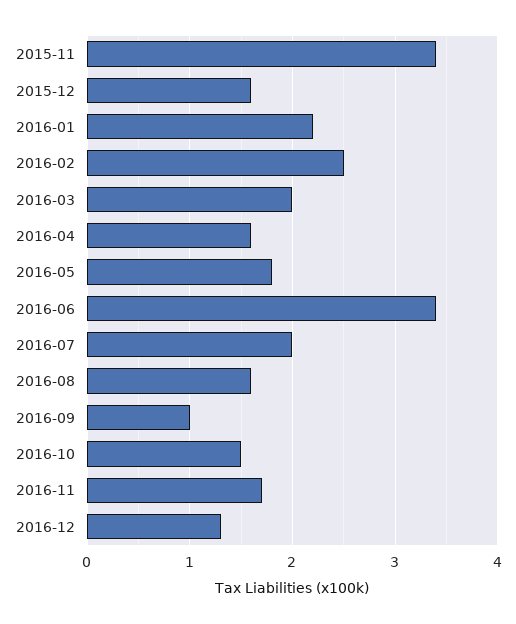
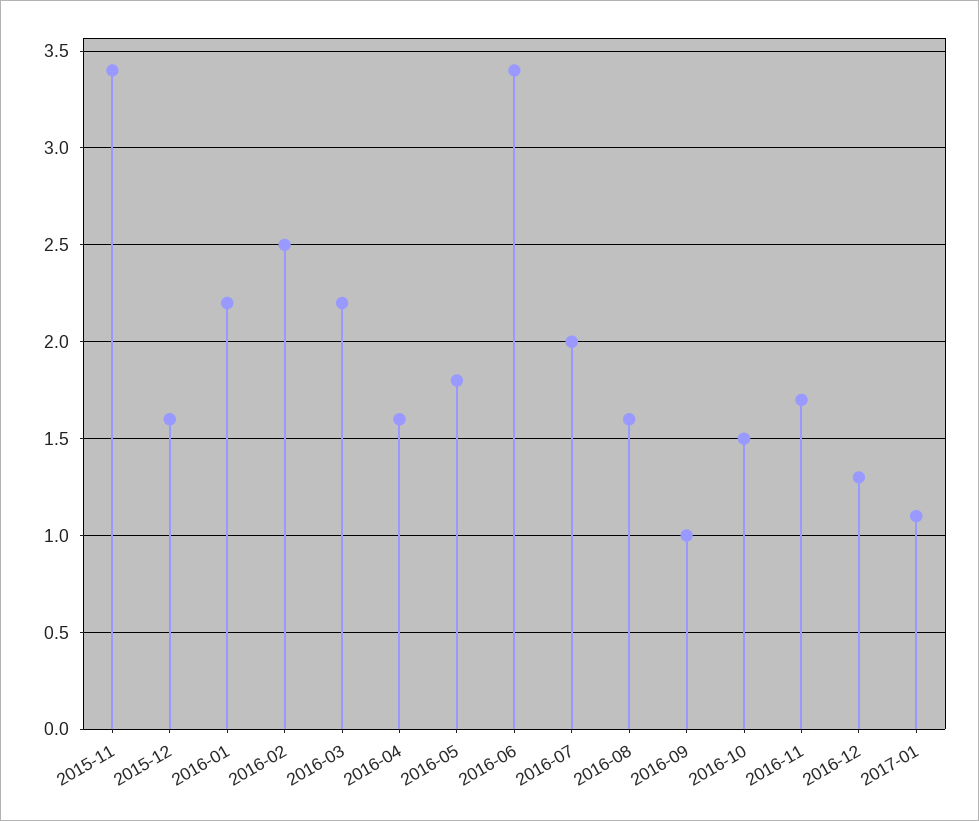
2016-03: 2 -> 2.2
2017-01: none -> 1.1

